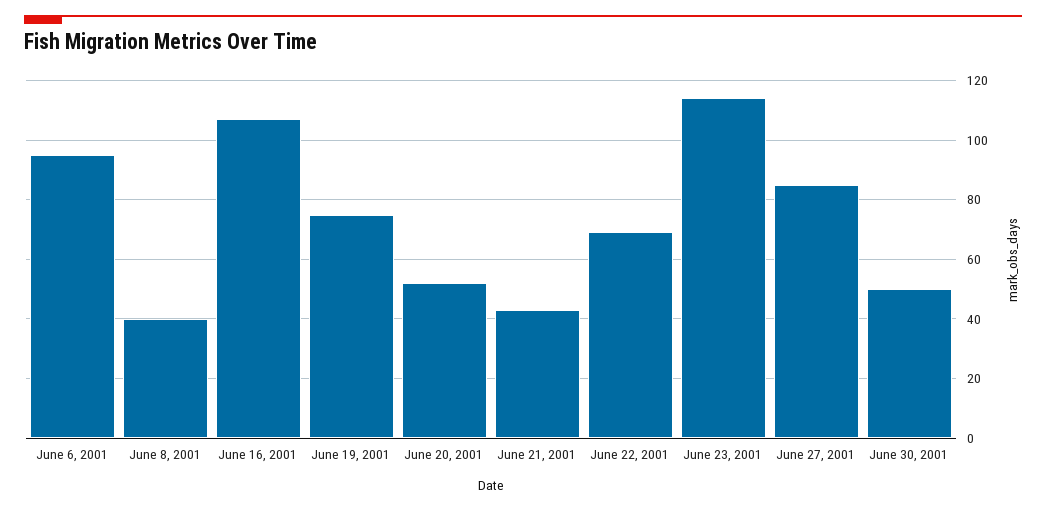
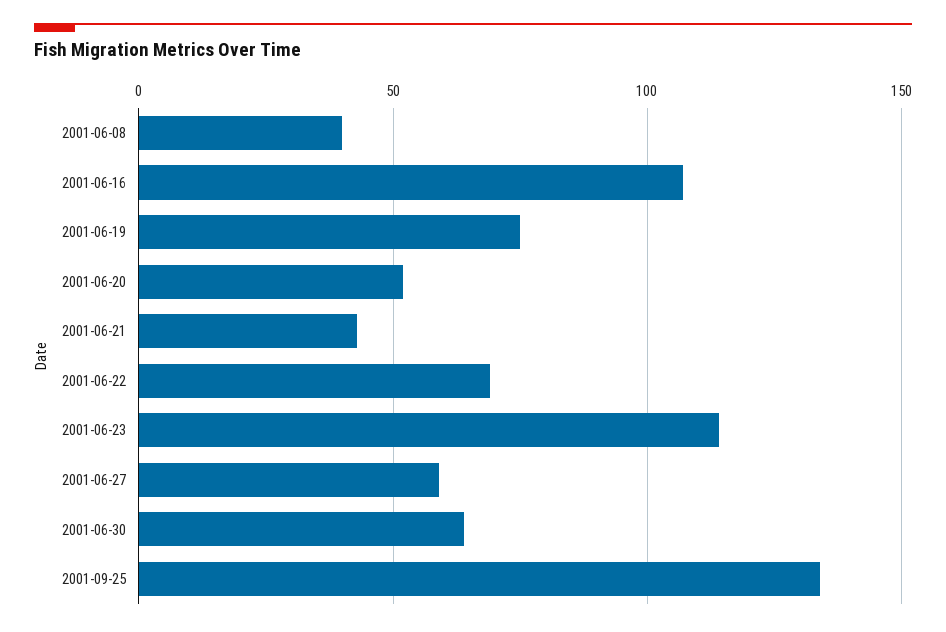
June 6, 2001: 95 -> none
June 27, 2001: 85 -> 60
June 30, 2001: 50 -> 65
2001-09-25: none -> 135

